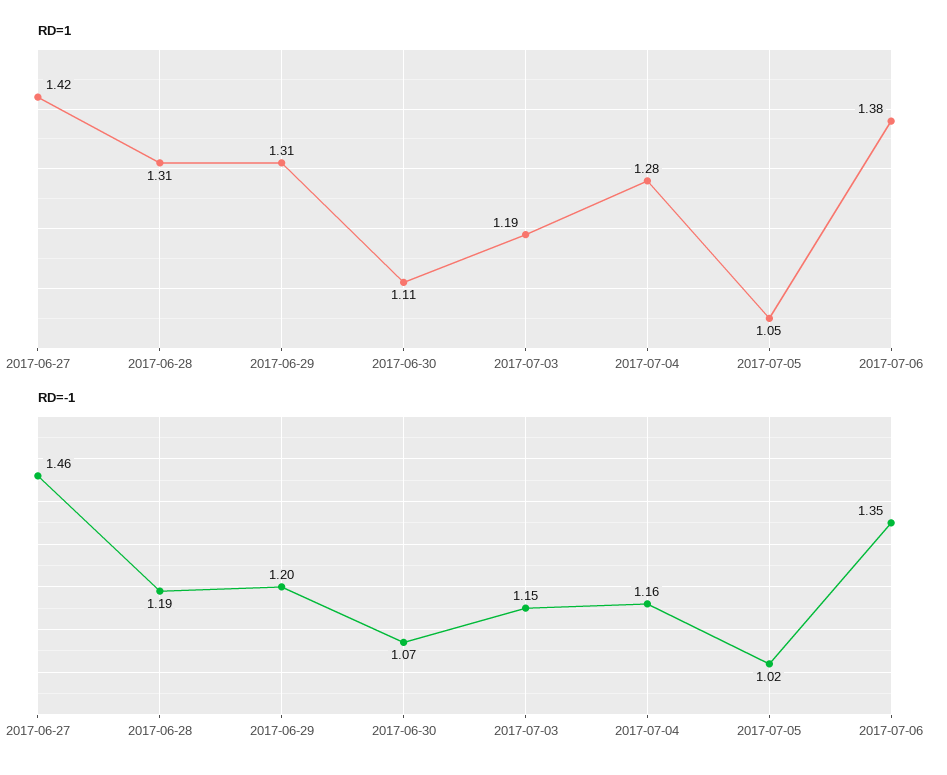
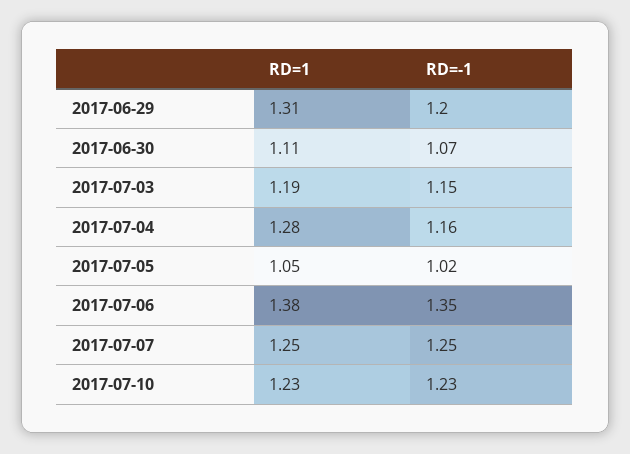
RD=1, 2017-06-27: 1.42 -> none
RD=1, 2017-06-28: 1.31 -> none
RD=-1, 2017-06-27: 1.46 -> none
RD=-1, 2017-06-28: 1.19 -> none
RD=1, 2017-07-07: none -> 1.25
RD=-1, 2017-07-07: none -> 1.25
RD=1, 2017-07-10: none -> 1.23
RD=-1, 2017-07-10: none -> 1.23

